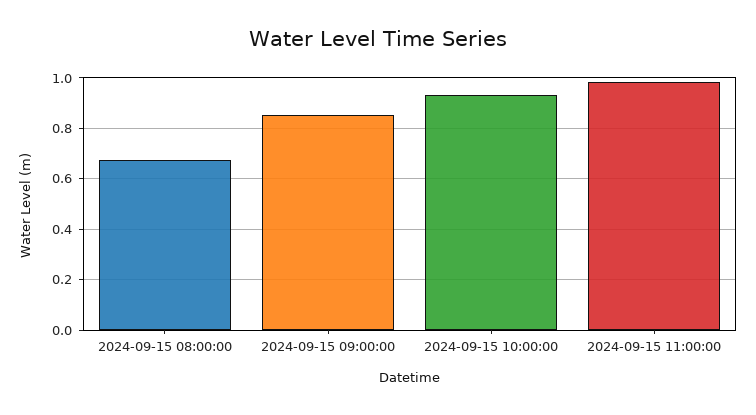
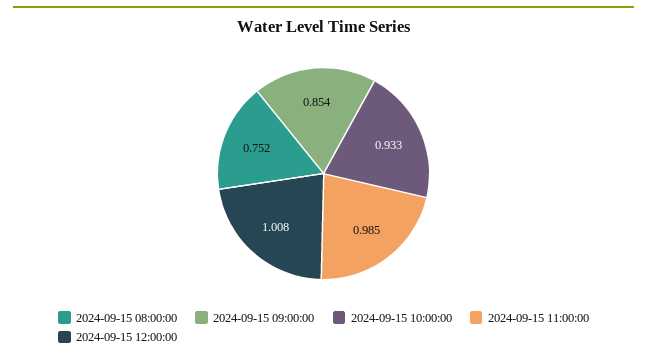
2024-09-15 08:00:00: 0.675 -> 0.752
2024-09-15 12:00:00: none -> 1.008

